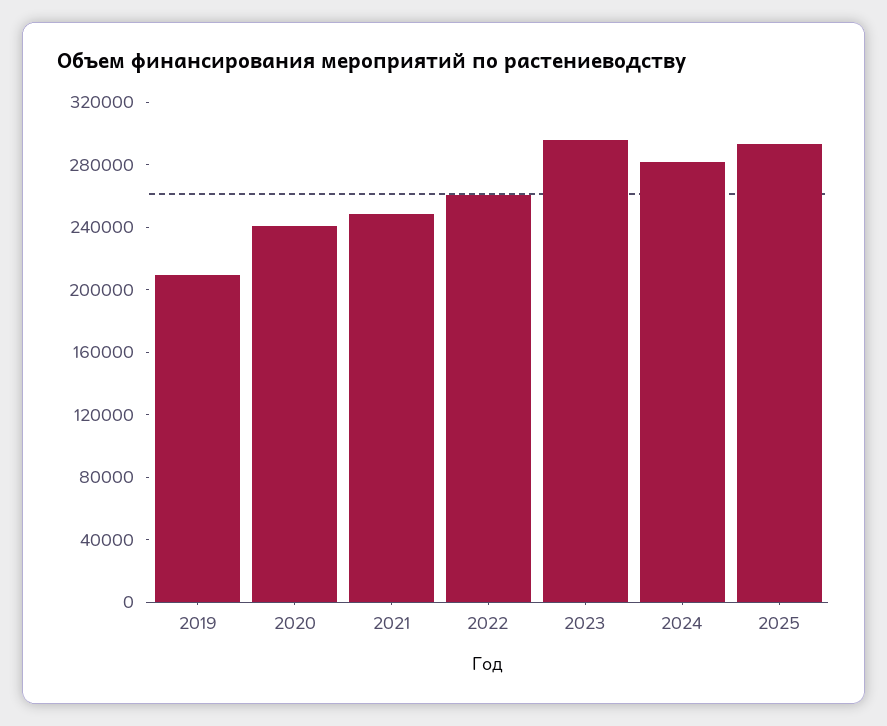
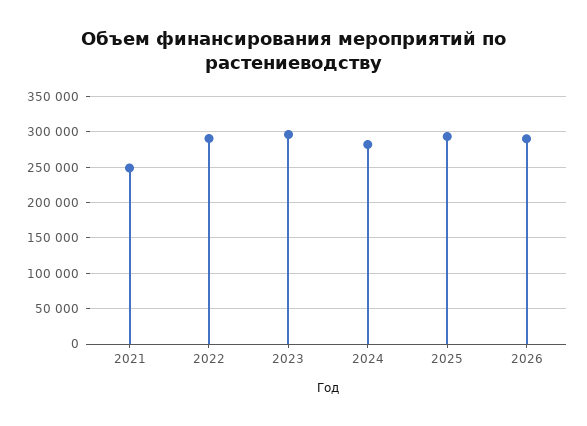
2019: 210000 -> none
2020: 240000 -> none
2022: 260000 -> 290000
2026: none -> 290000

